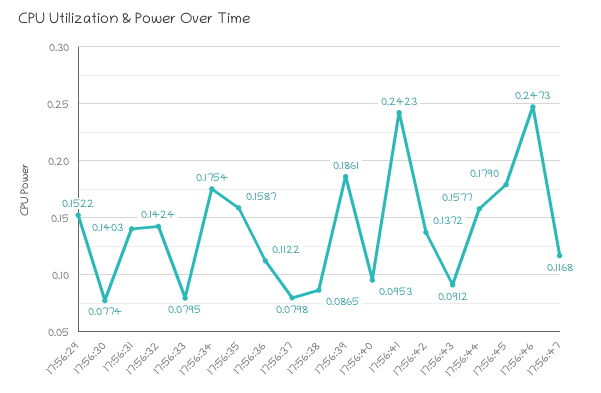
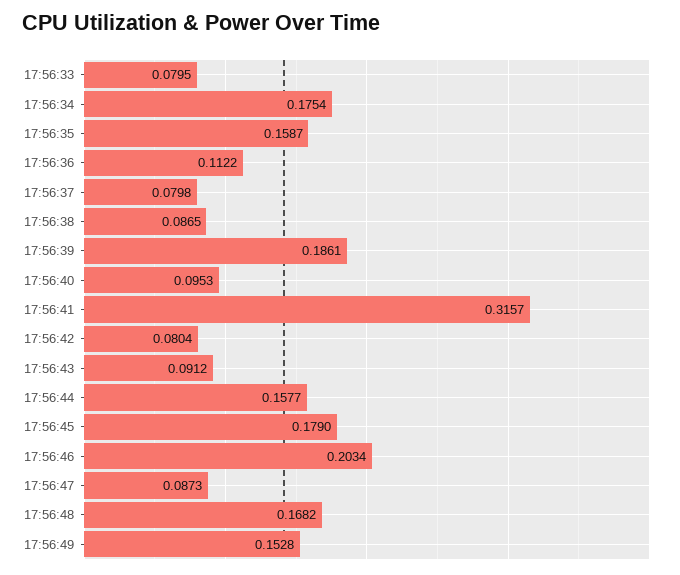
17:56:29: 0.1522 -> none
17:56:30: 0.0774 -> none
17:56:31: 0.1403 -> none
17:56:32: 0.1424 -> none
17:56:41: 0.2423 -> 0.3157
17:56:42: 0.1372 -> 0.0804
17:56:46: 0.2473 -> 0.2034
17:56:47: 0.1168 -> 0.0873
17:56:48: none -> 0.1682
17:56:49: none -> 0.1528

